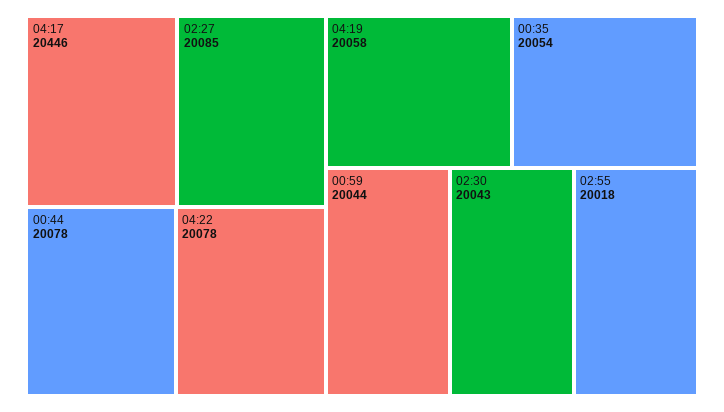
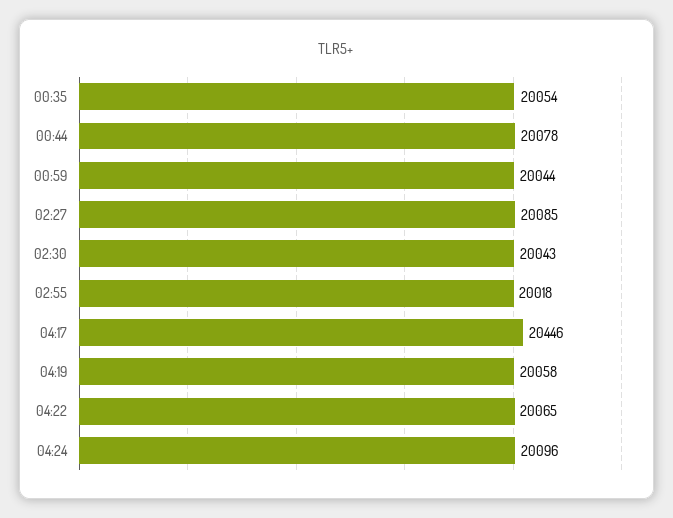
04:22: 20078 -> 20065
04:24: none -> 20096

